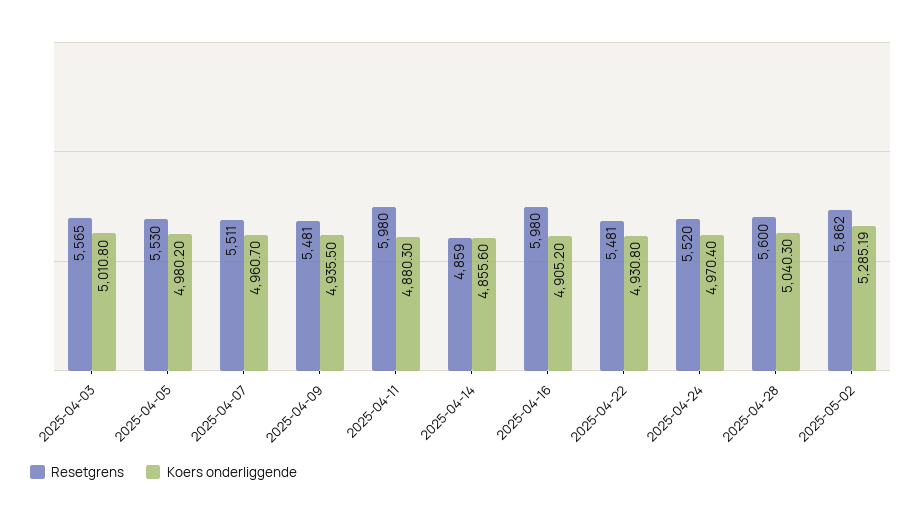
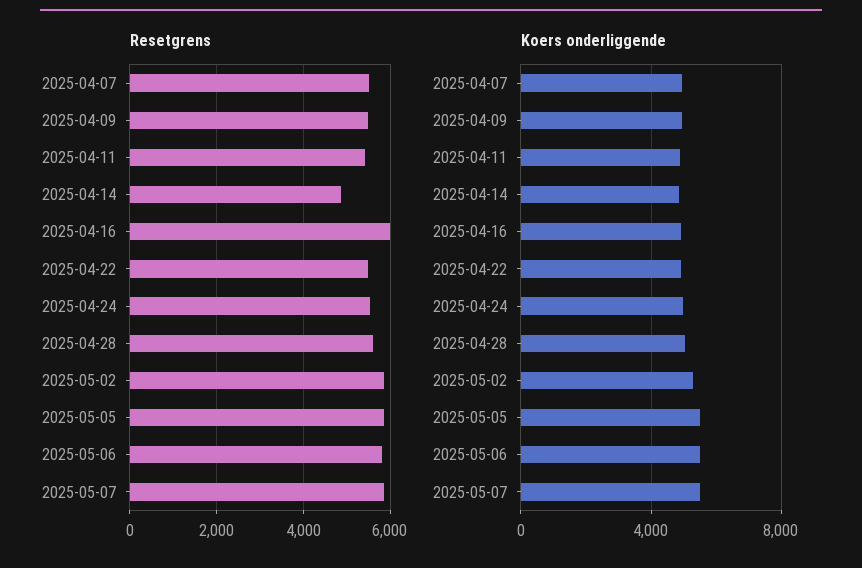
Resetgrens, 2025-04-03: 5565 -> none
Koers onderliggende, 2025-04-03: 5010.8 -> none
Resetgrens, 2025-04-05: 5530 -> none
Koers onderliggende, 2025-04-05: 4980.2 -> none
Resetgrens, 2025-04-11: 5980 -> 5400
Resetgrens, 2025-05-05: none -> 5800
Resetgrens, 2025-05-06: none -> 5800
Resetgrens, 2025-05-07: none -> 5800
Koers onderliggende, 2025-05-05: none -> 5500
Koers onderliggende, 2025-05-06: none -> 5500
Koers onderliggende, 2025-05-07: none -> 5500

